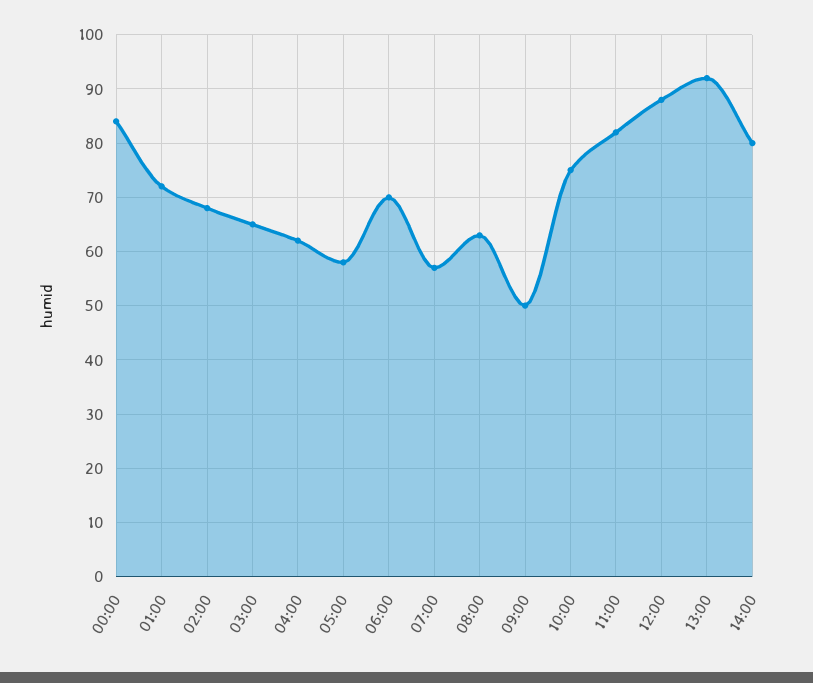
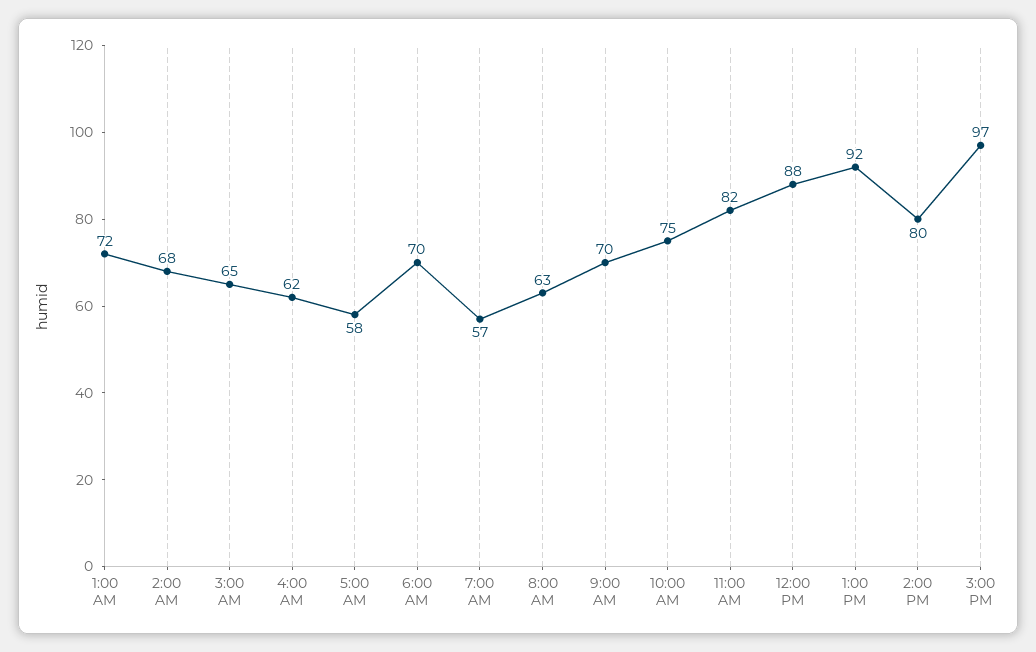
00:00: 85 -> none
09:00: 50 -> 70
3:00 PM: none -> 97

